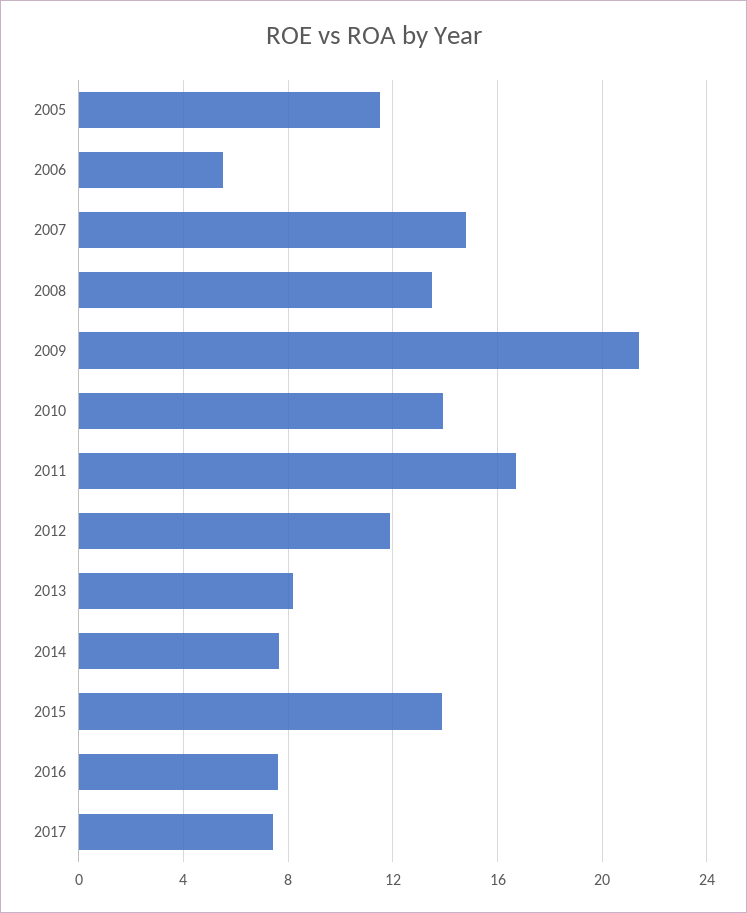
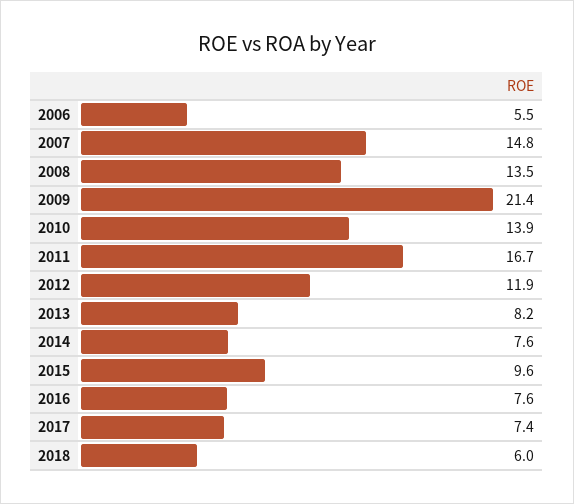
2005: 11.5 -> none
2015: 14 -> 9.6
2018: none -> 6

